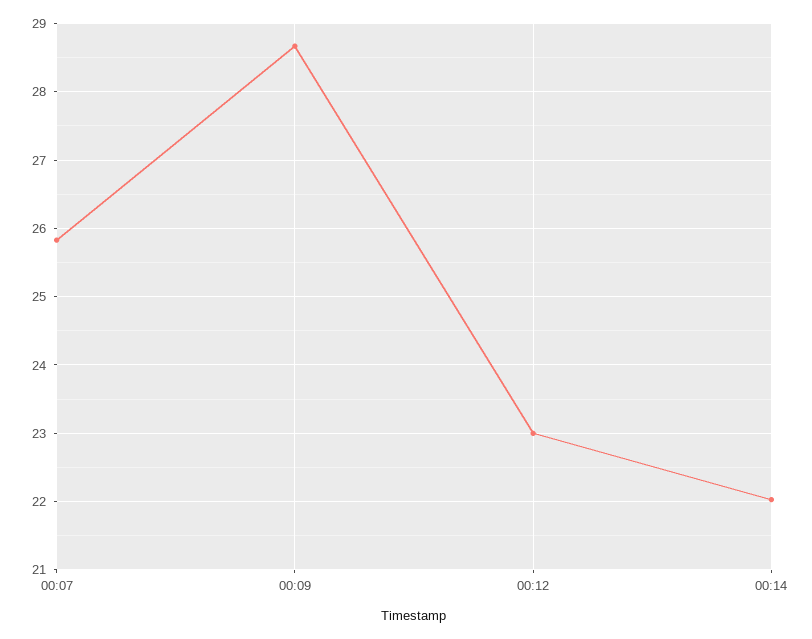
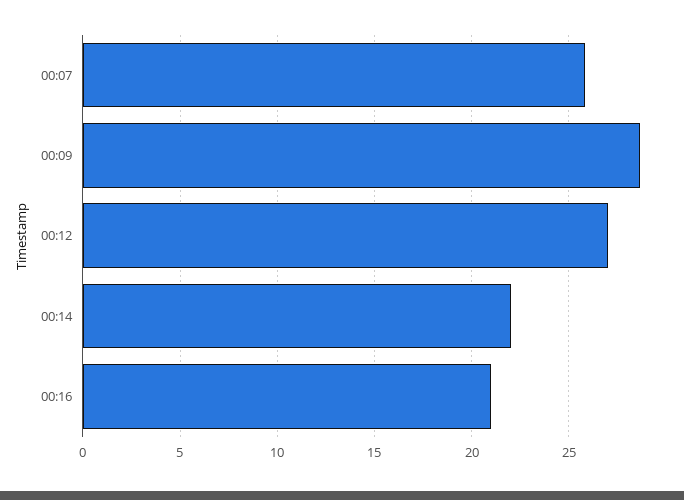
00:12: 23 -> 27
00:16: none -> 21

